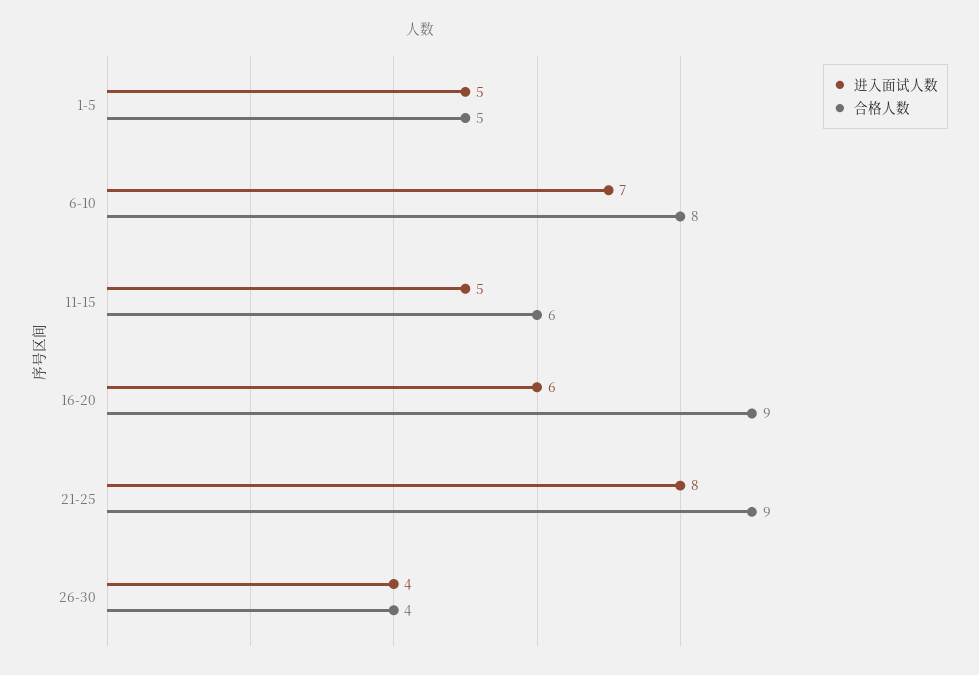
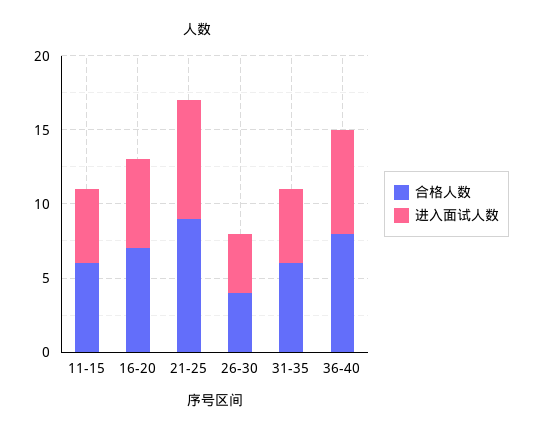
进入面试人数, 1-5: 5 -> none
合格人数, 1-5: 5 -> none
进入面试人数, 6-10: 7 -> none
合格人数, 6-10: 8 -> none
合格人数, 16-20: 9 -> 7
合格人数, 31-35: none -> 6
进入面试人数, 31-35: none -> 5
合格人数, 36-40: none -> 8
进入面试人数, 36-40: none -> 7

